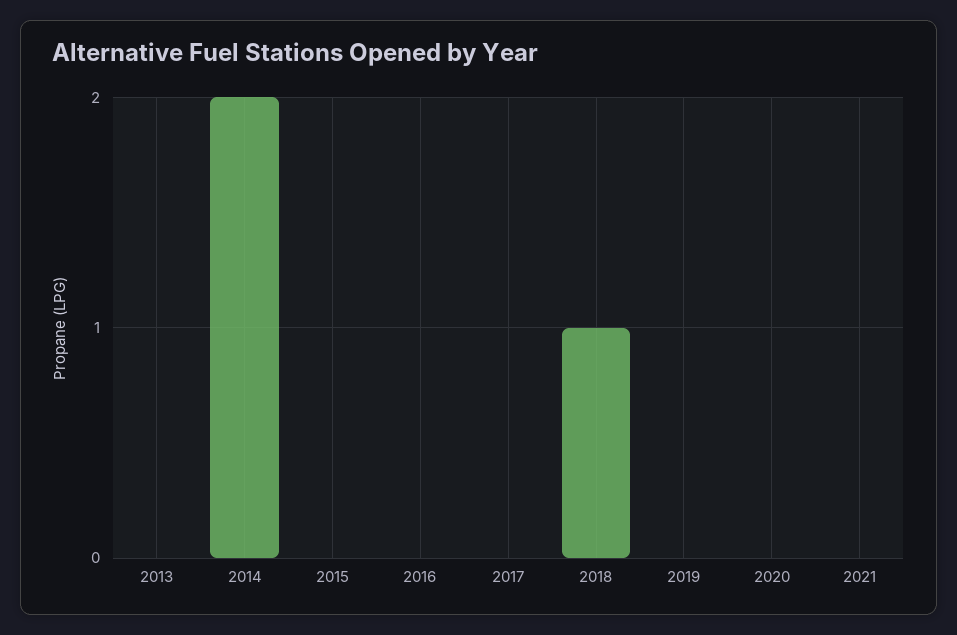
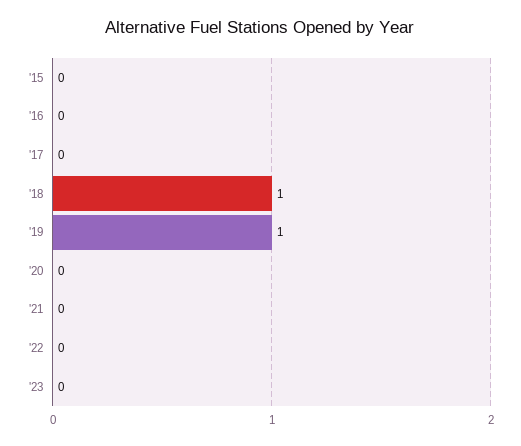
2013: 0 -> none
2014: 2 -> none
2019: 0 -> 1
'22: none -> 0
'23: none -> 0

